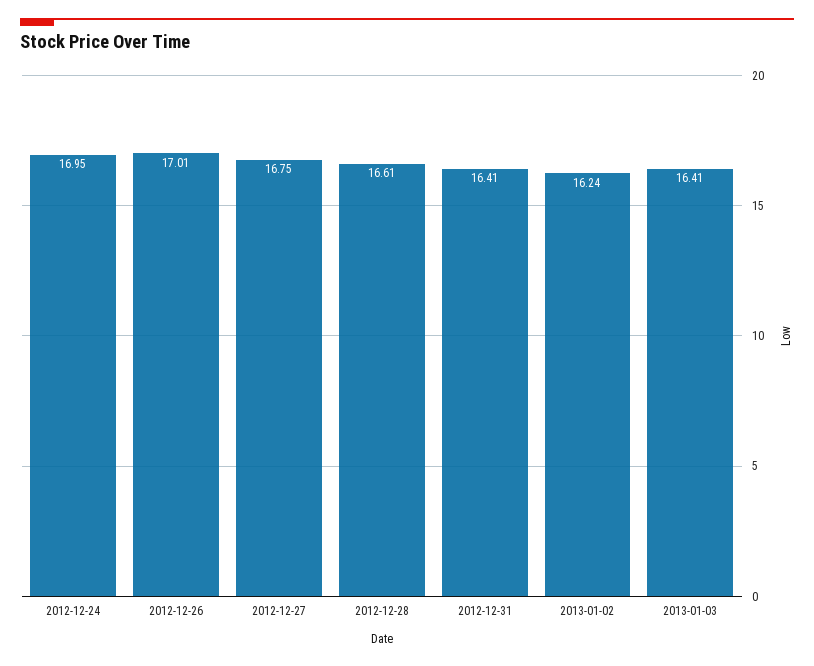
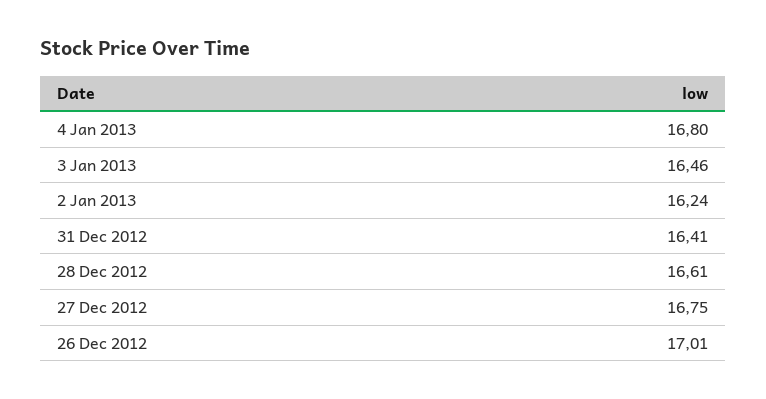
2012-12-24: 16.95 -> none
2013-01-03: 16.41 -> 16.46
4 Jan 2013: none -> 16.8

